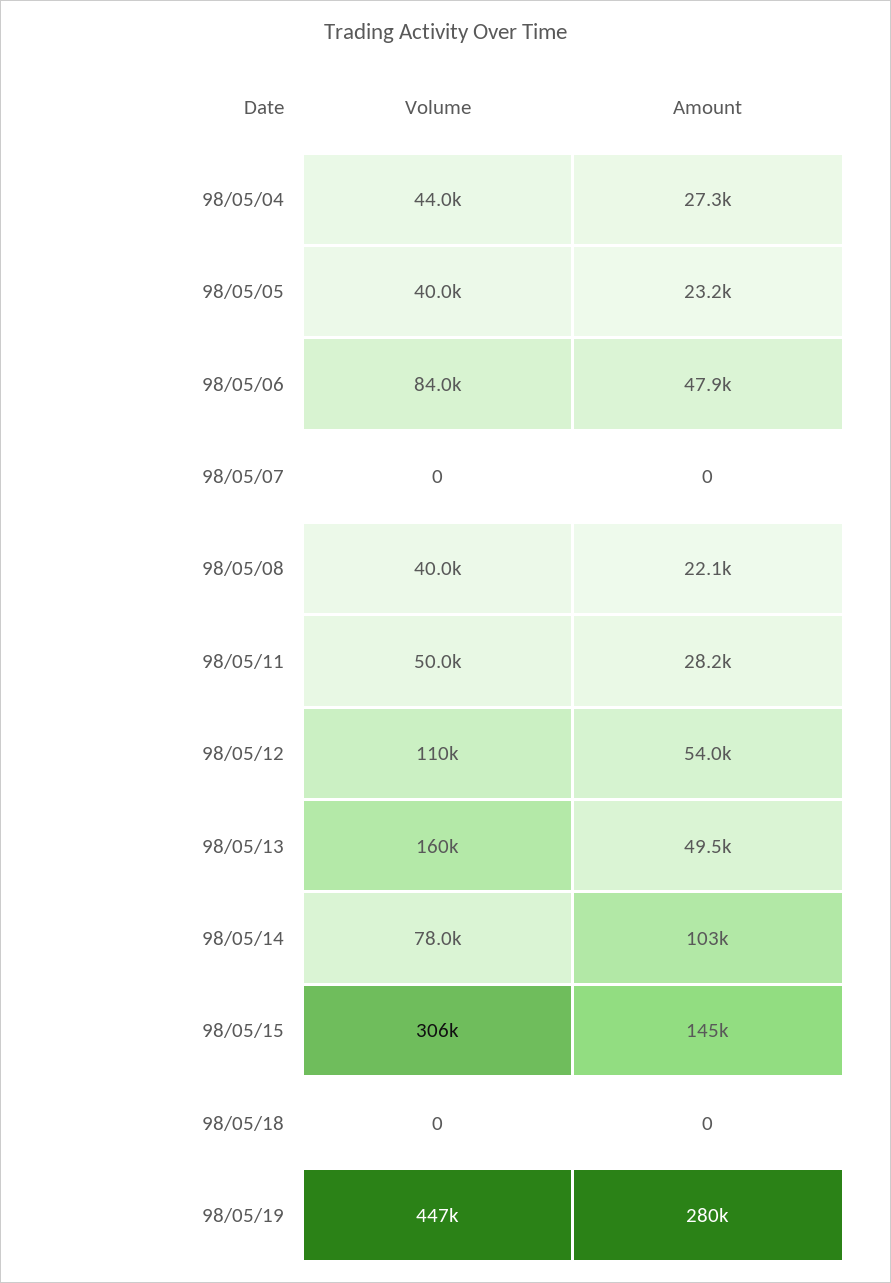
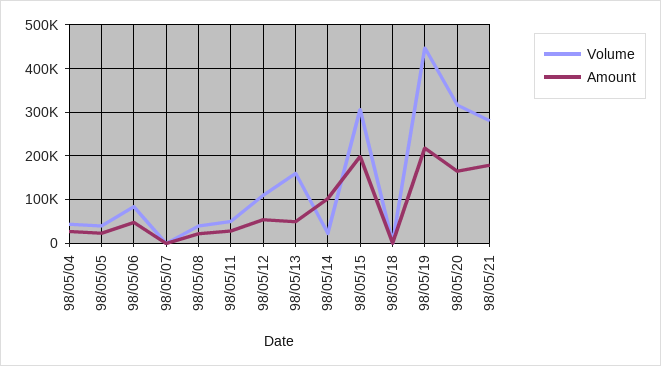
Volume, 98/05/14: 78000 -> 20000
Amount, 98/05/15: 145000 -> 200000
Amount, 98/05/19: 280000 -> 220000
Volume, 98/05/20: none -> 320000
Amount, 98/05/20: none -> 160000
Volume, 98/05/21: none -> 280000
Amount, 98/05/21: none -> 180000

